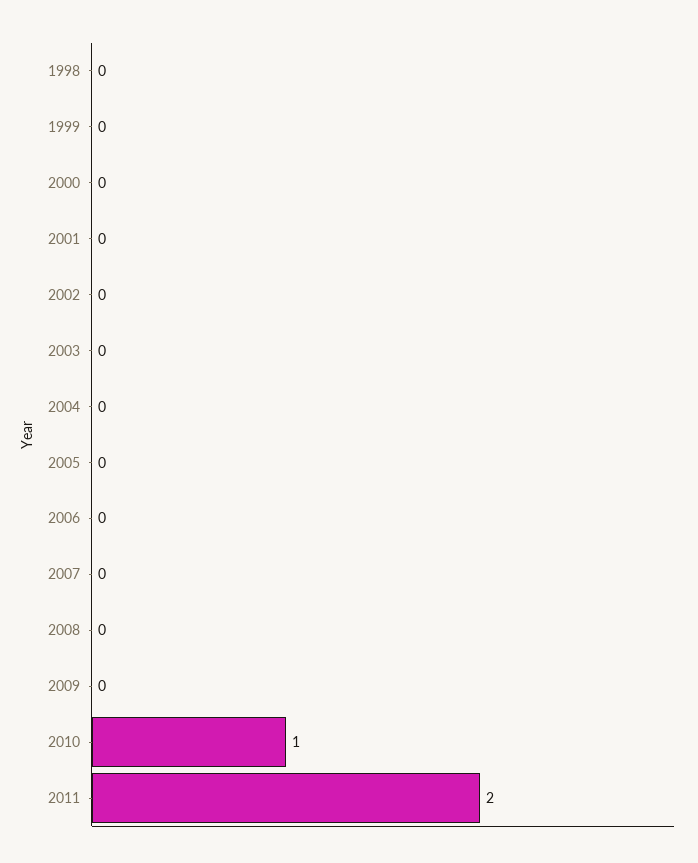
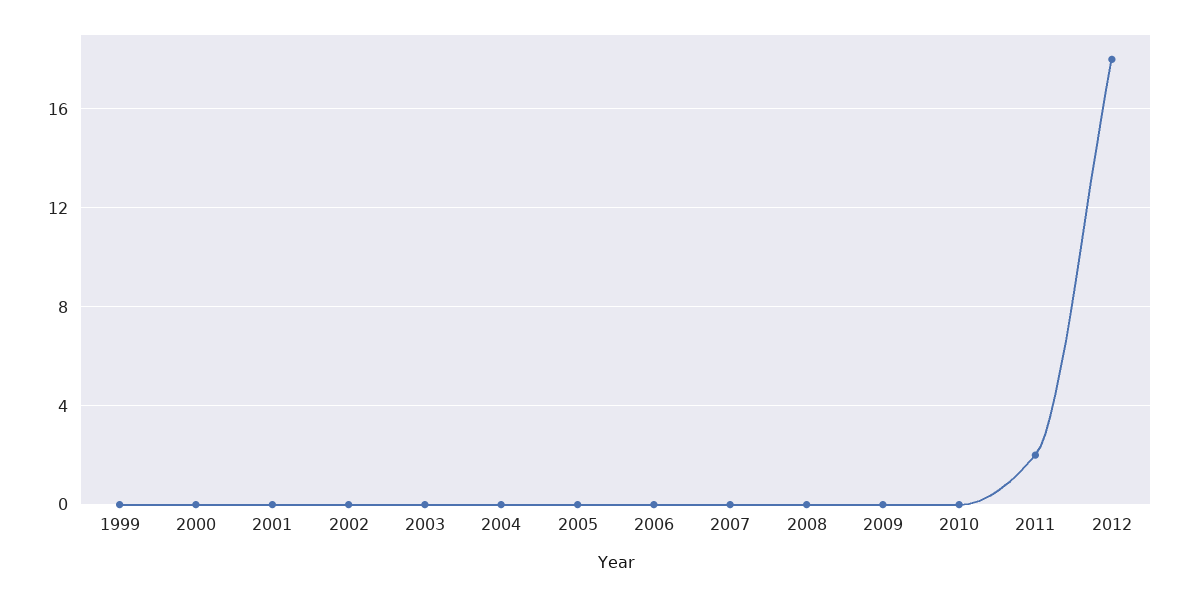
1998: 0 -> none
2010: 1 -> 0
2012: none -> 18

